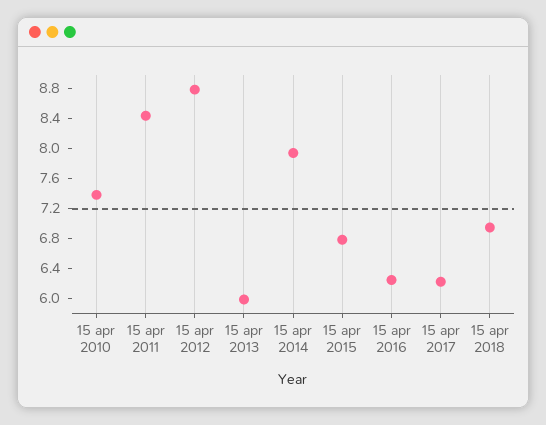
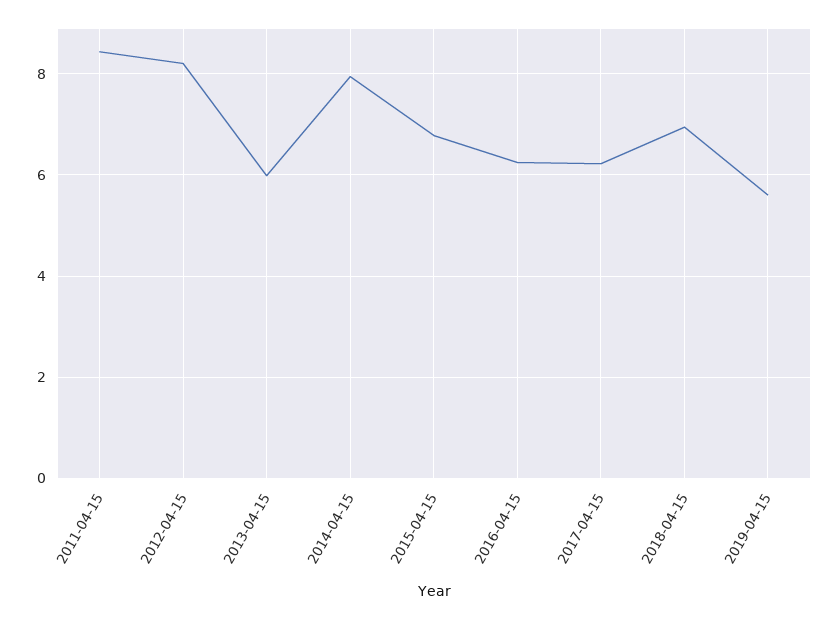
15 apr 2010: 7.4 -> none
15 apr 2012: 8.8 -> 8.2
2019-04-15: none -> 5.6

